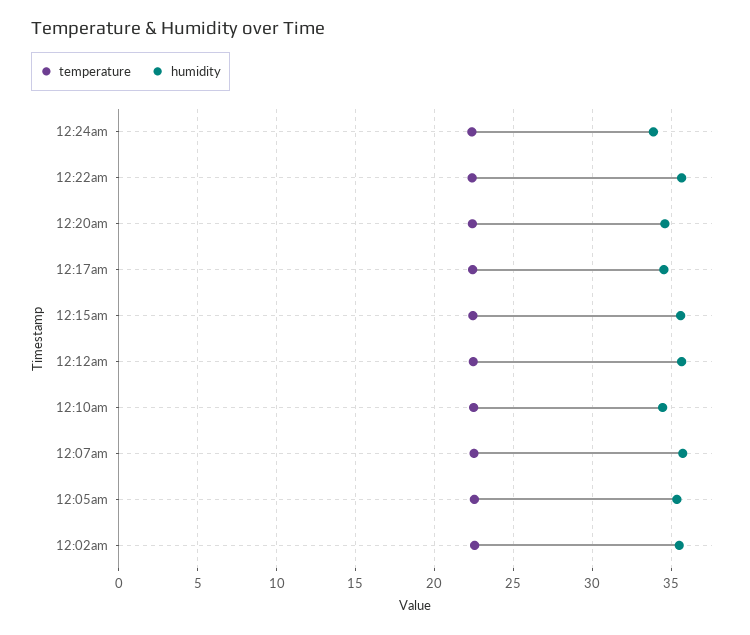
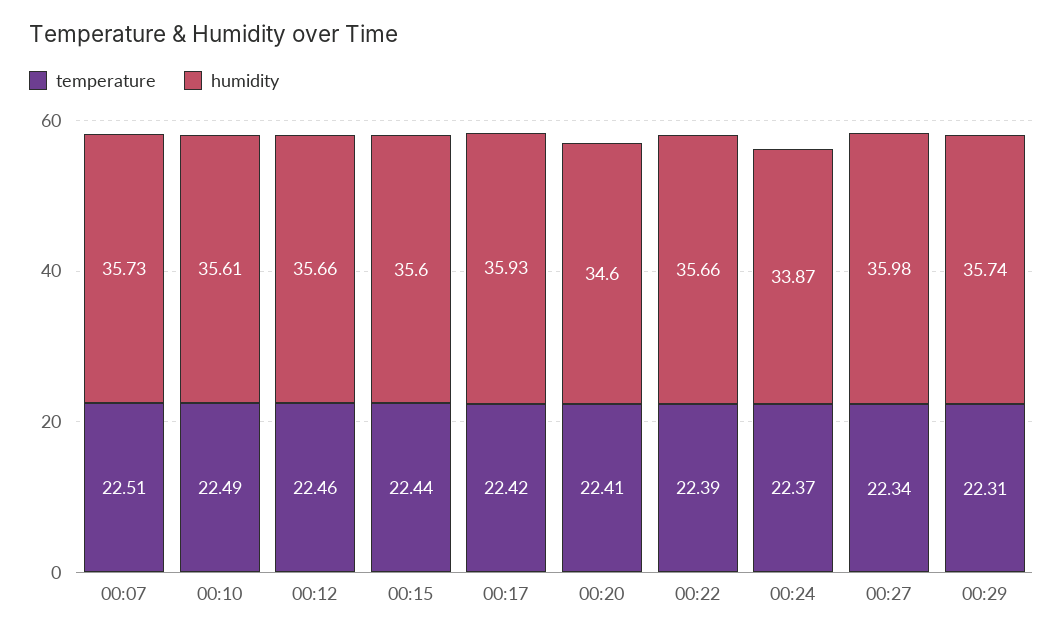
humidity, 12:17am: 34.5 -> 35.93
humidity, 12:10am: 34.5 -> 35.61
temperature, 12:05am: 22.5 -> none
humidity, 12:05am: 35.5 -> none
temperature, 12:02am: 22.5 -> none
humidity, 12:02am: 35.5 -> none
temperature, 00:27: none -> 22.34
humidity, 00:27: none -> 35.98
temperature, 00:29: none -> 22.31
humidity, 00:29: none -> 35.74

